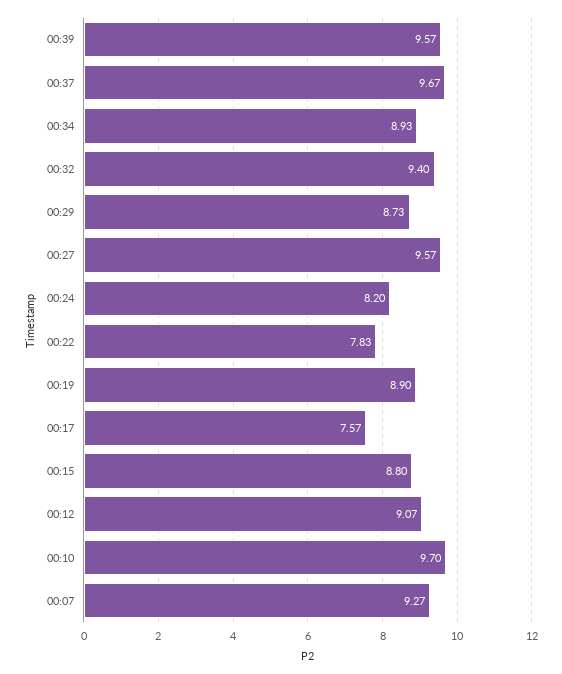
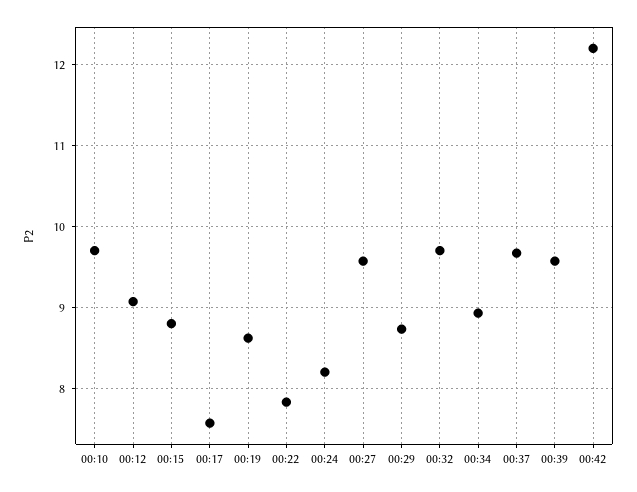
00:32: 9.4 -> 9.7
00:19: 8.9 -> 8.6
00:07: 9.27 -> none
00:42: none -> 12.2

